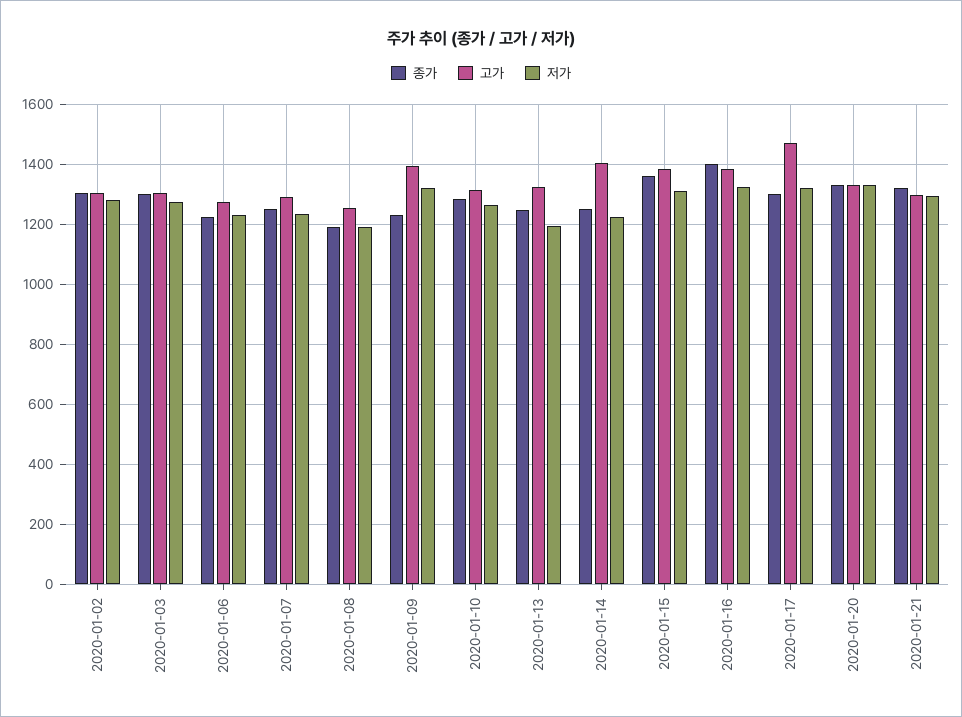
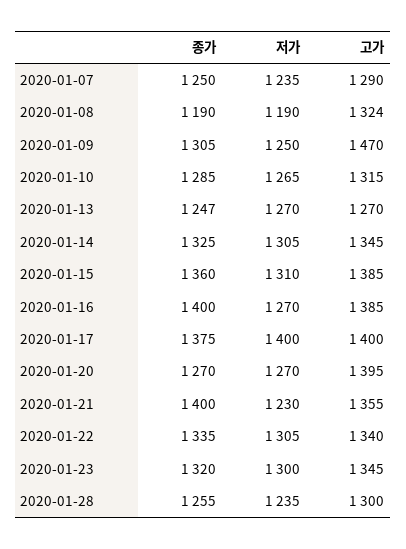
종가, 2020-01-02: 1300 -> none
고가, 2020-01-02: 1300 -> none
저가, 2020-01-02: 1275 -> none
종가, 2020-01-03: 1300 -> none
고가, 2020-01-03: 1300 -> none
저가, 2020-01-03: 1275 -> none
종가, 2020-01-06: 1225 -> none
고가, 2020-01-06: 1275 -> none
저가, 2020-01-06: 1225 -> none
고가, 2020-01-08: 1250 -> 1324
종가, 2020-01-09: 1225 -> 1305
고가, 2020-01-09: 1400 -> 1470
저가, 2020-01-09: 1325 -> 1250
고가, 2020-01-13: 1325 -> 1270
저가, 2020-01-13: 1200 -> 1270
종가, 2020-01-14: 1250 -> 1325
고가, 2020-01-14: 1400 -> 1345
저가, 2020-01-14: 1225 -> 1305
저가, 2020-01-16: 1325 -> 1270
종가, 2020-01-17: 1300 -> 1375
고가, 2020-01-17: 1475 -> 1400
저가, 2020-01-17: 1325 -> 1400
종가, 2020-01-20: 1325 -> 1270
고가, 2020-01-20: 1325 -> 1395
저가, 2020-01-20: 1325 -> 1270
종가, 2020-01-21: 1325 -> 1400
고가, 2020-01-21: 1300 -> 1355
저가, 2020-01-21: 1300 -> 1230
종가, 2020-01-22: none -> 1335
저가, 2020-01-22: none -> 1305
고가, 2020-01-22: none -> 1340
종가, 2020-01-23: none -> 1320
저가, 2020-01-23: none -> 1300
고가, 2020-01-23: none -> 1345
종가, 2020-01-28: none -> 1255
저가, 2020-01-28: none -> 1235
고가, 2020-01-28: none -> 1300

